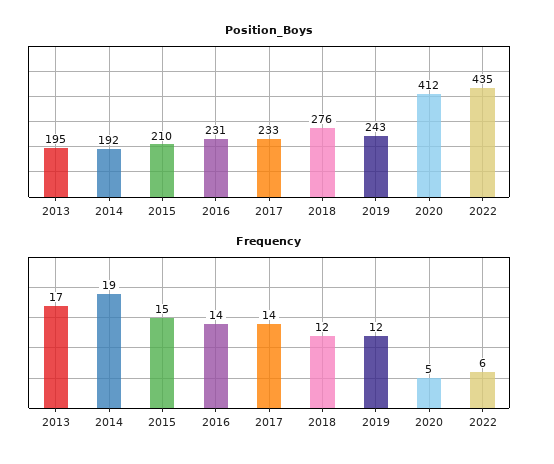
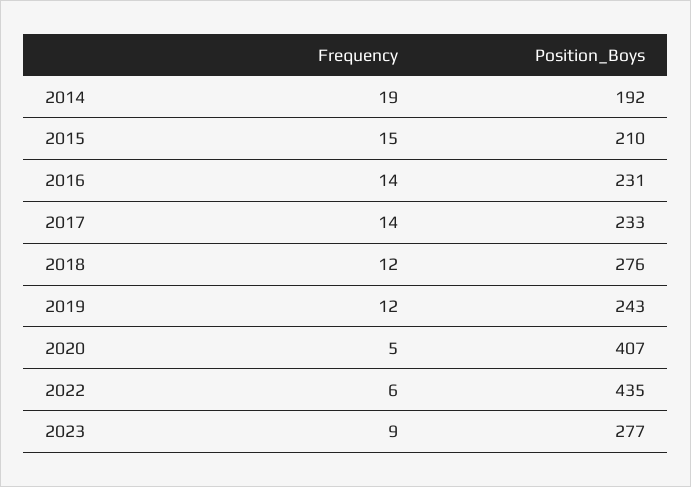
Position_Boys, 2013: 195 -> none
Position_Boys, 2020: 412 -> 407
Frequency, 2013: 17 -> none
Frequency, 2023: none -> 9
Position_Boys, 2023: none -> 277

